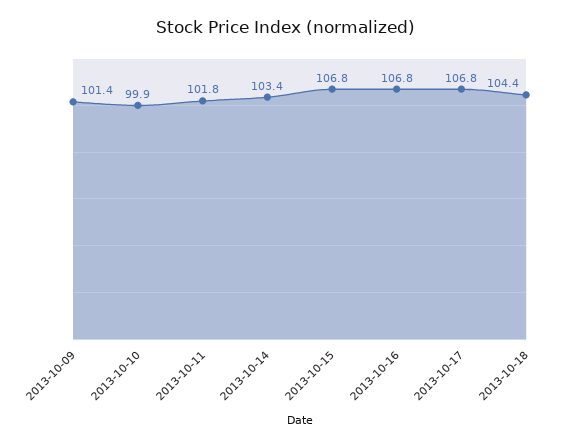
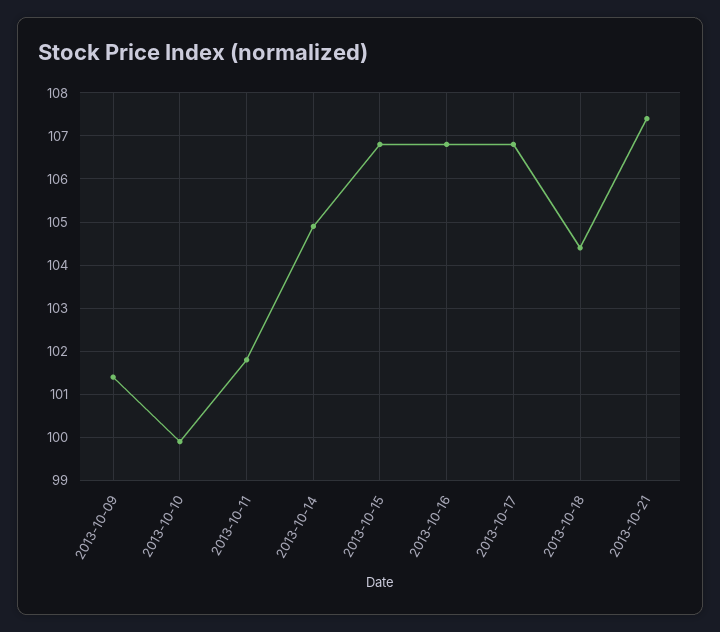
2013-10-14: 103.4 -> 105
2013-10-21: none -> 107.5

